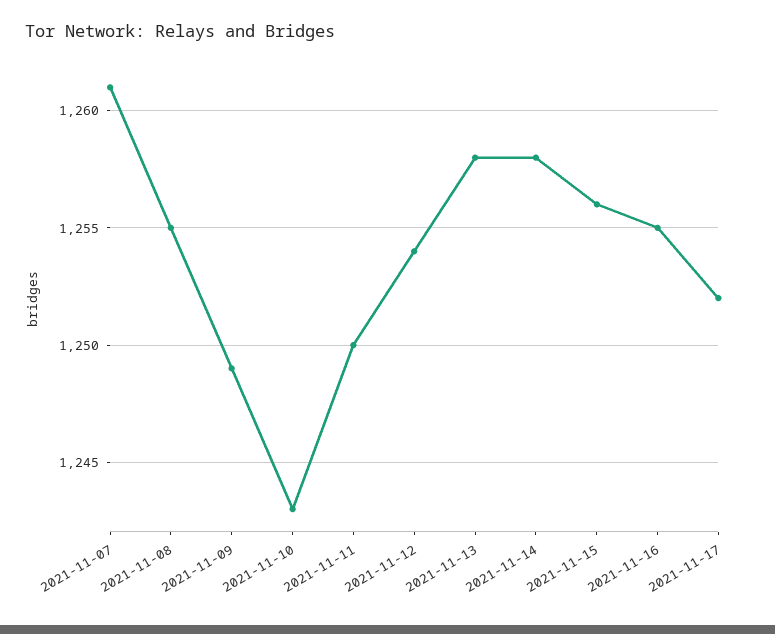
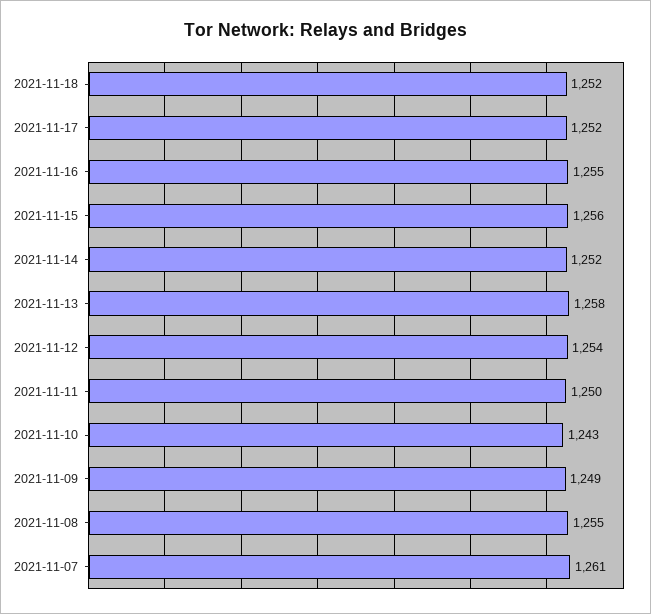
2021-11-14: 1258 -> 1252
2021-11-18: none -> 1252

